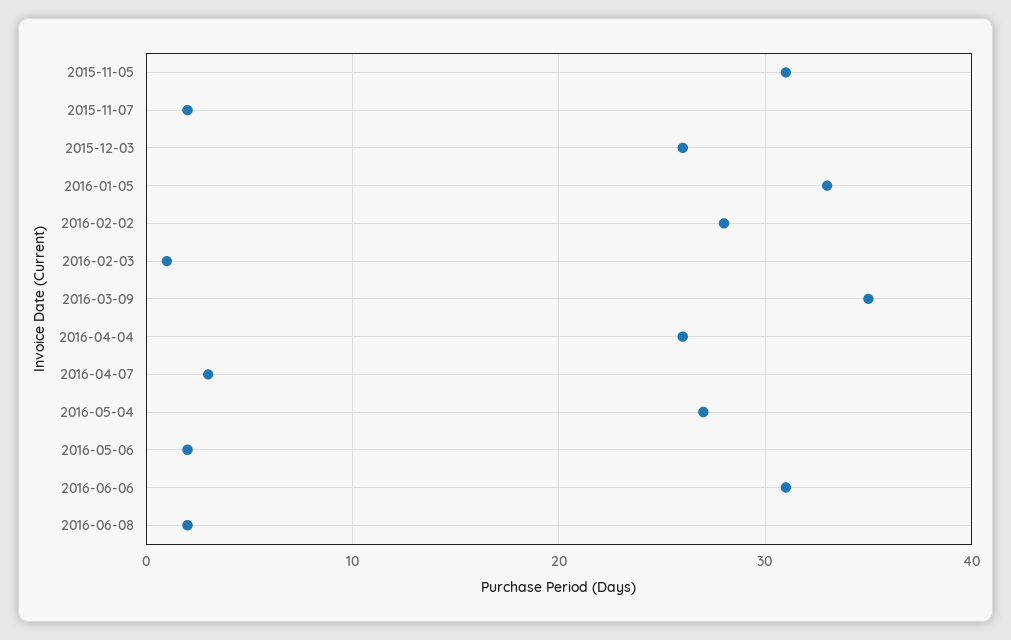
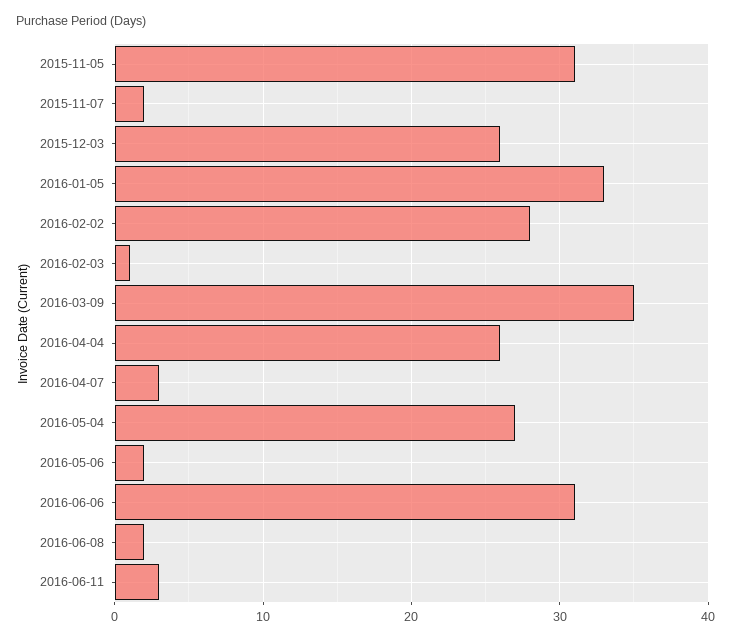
2016-06-11: none -> 3

